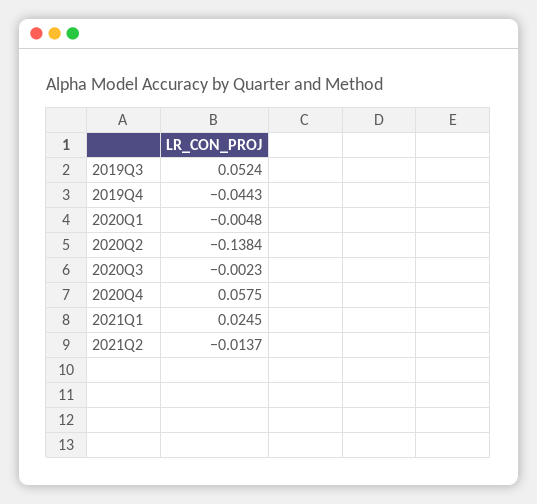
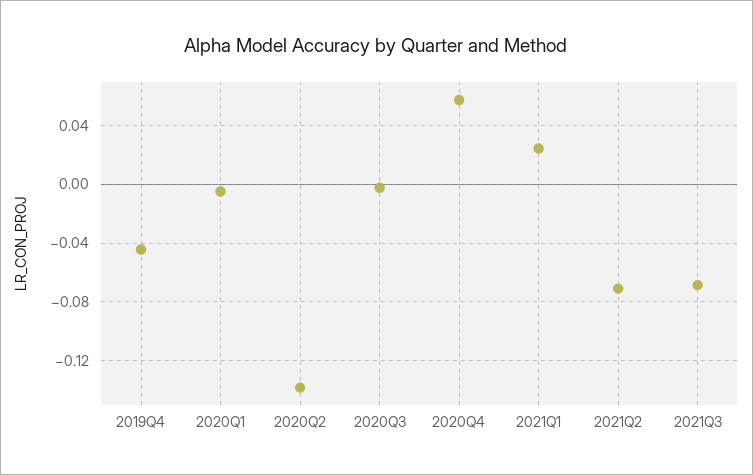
2019Q3: 0.0524 -> none
2021Q2: -0.0137 -> -0.07
2021Q3: none -> -0.07

